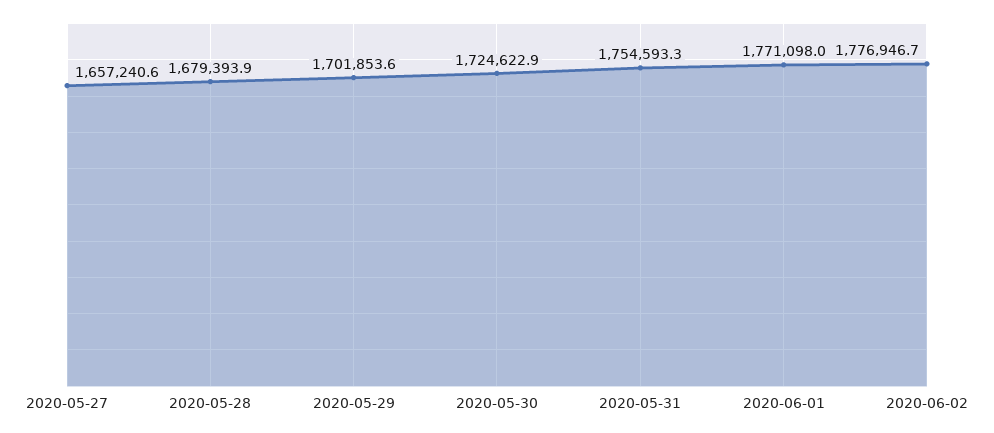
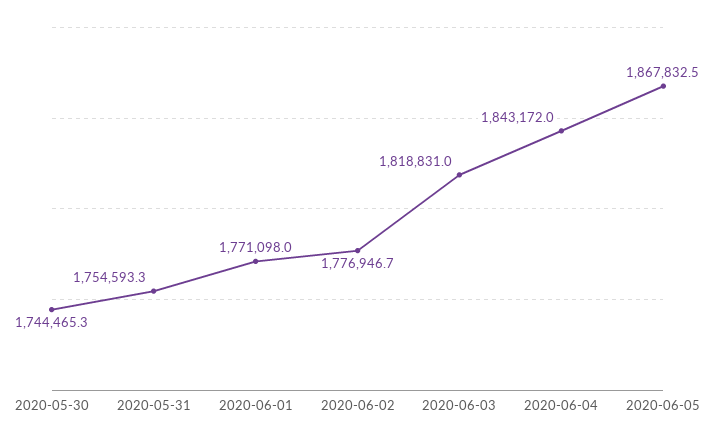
2020-05-27: 1657240.6 -> none
2020-05-28: 1679393.9 -> none
2020-05-29: 1701853.6 -> none
2020-05-30: 1724622.9 -> 1744465.3
2020-06-03: none -> 1818831
2020-06-04: none -> 1843172
2020-06-05: none -> 1867832.5

